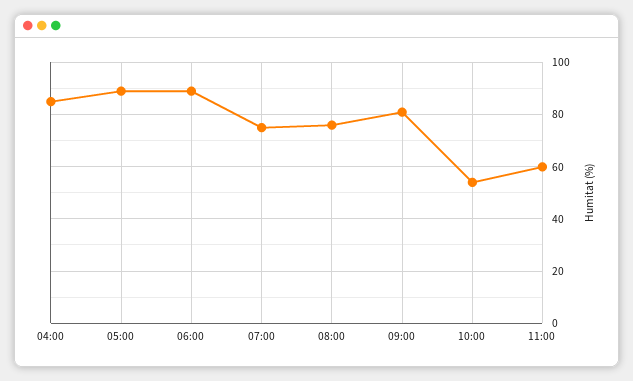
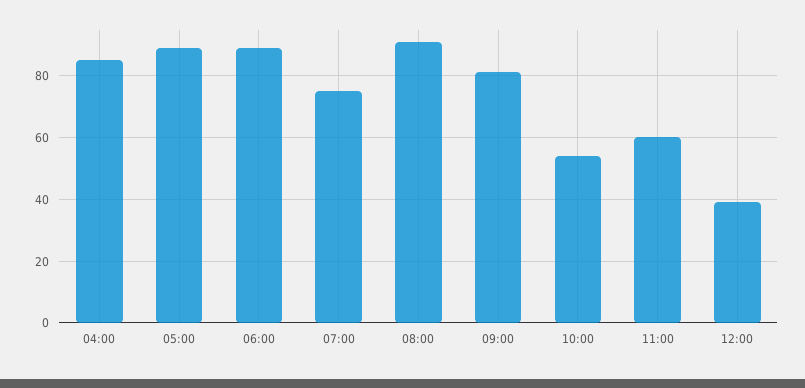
08:00: 75 -> 90
12:00: none -> 40

